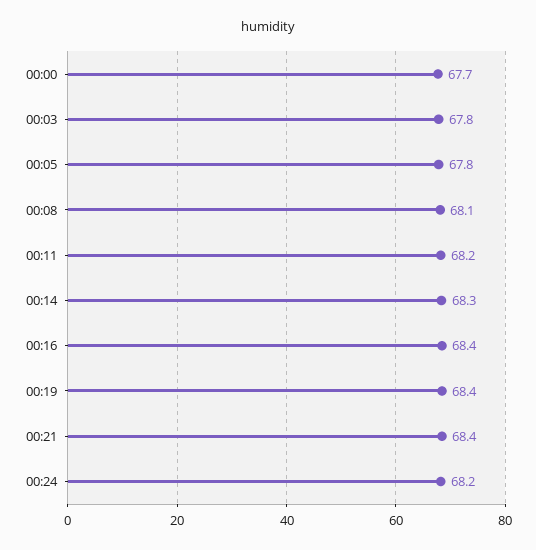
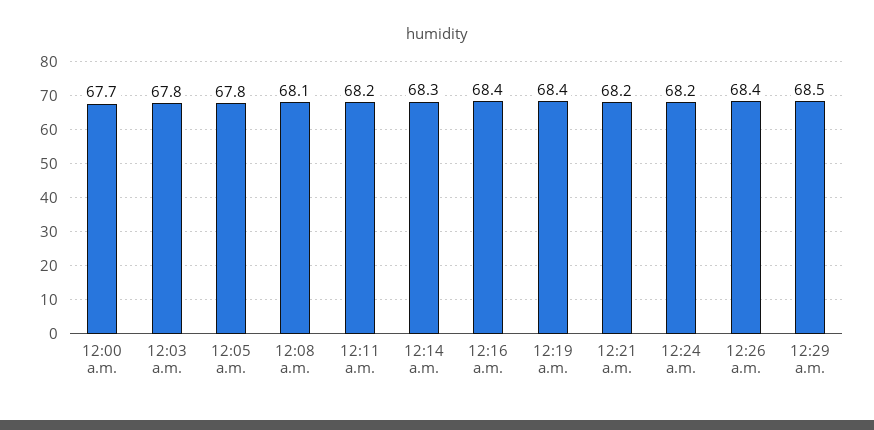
00:21: 68.4 -> 68.2
12:26 a.m.: none -> 68.4
12:29 a.m.: none -> 68.5

